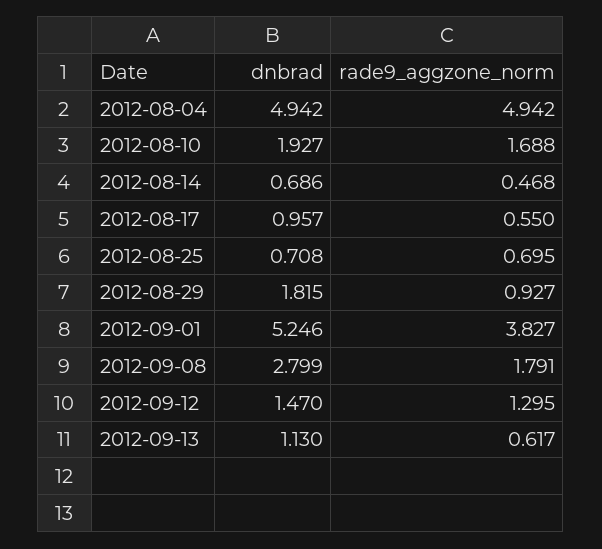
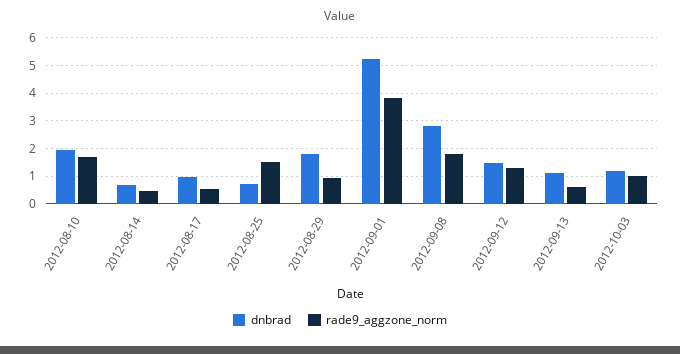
dnbrad, 2012-08-04: 4.942 -> none
rade9_aggzone_norm, 2012-08-04: 4.942 -> none
rade9_aggzone_norm, 2012-08-25: 0.695 -> 1.5
dnbrad, 2012-10-03: none -> 1.25
rade9_aggzone_norm, 2012-10-03: none -> 1

